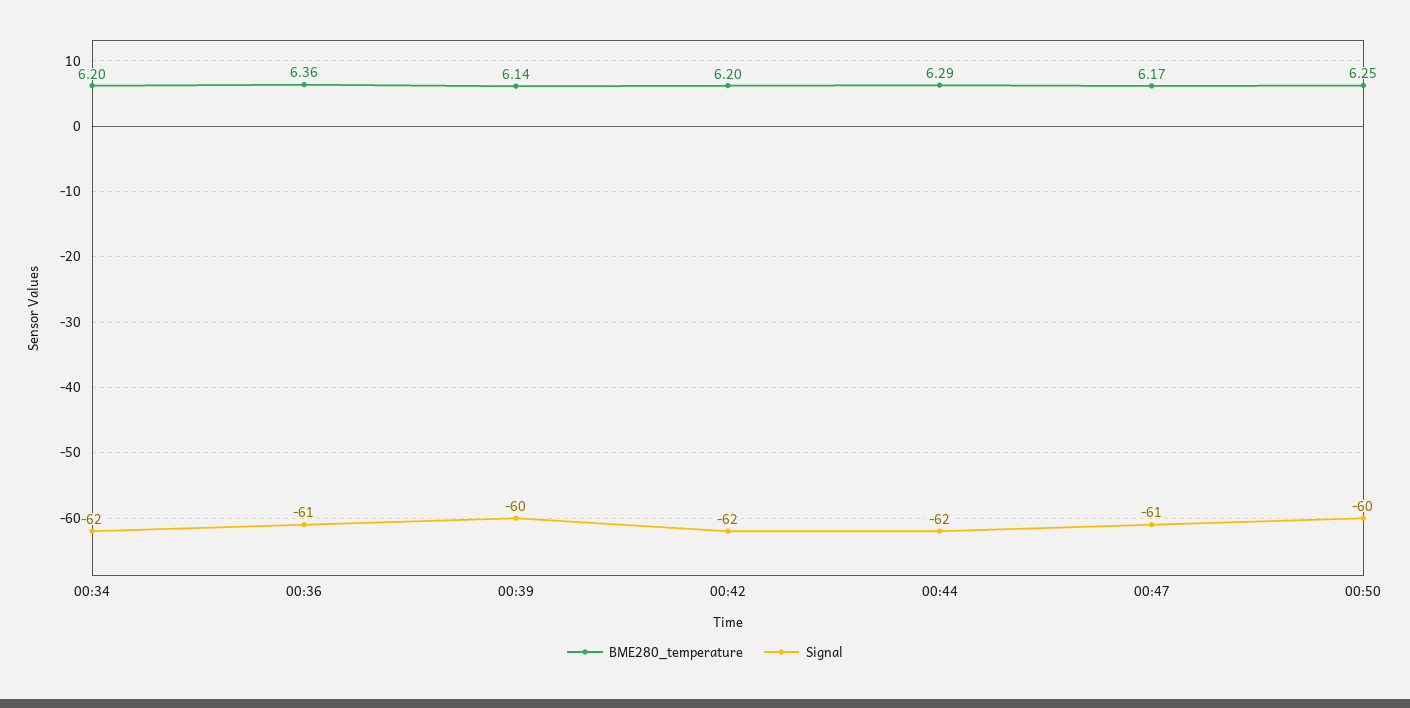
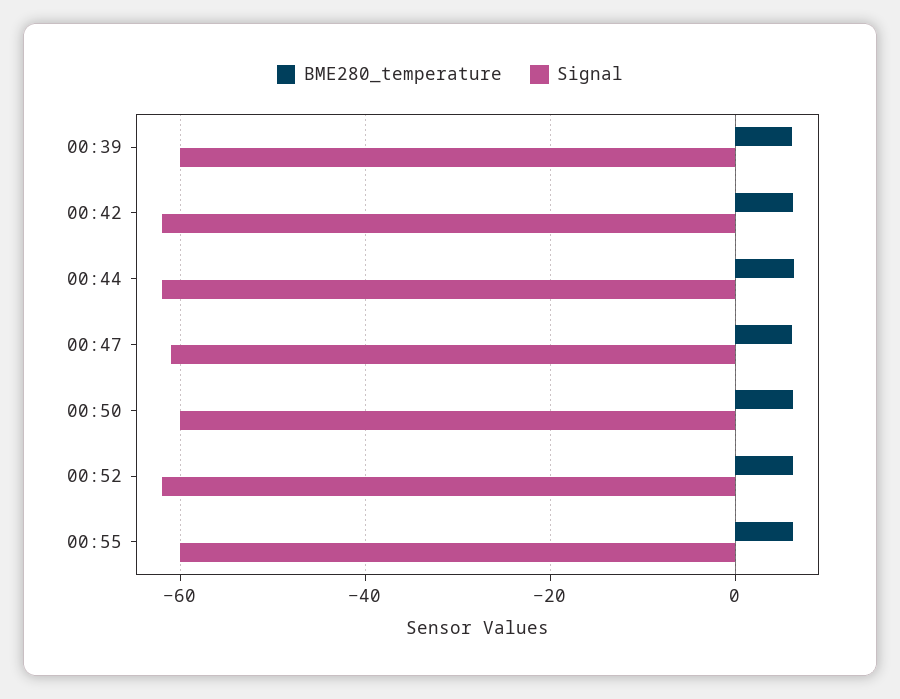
BME280_temperature, 00:34: 6.2 -> none
Signal, 00:34: -62 -> none
BME280_temperature, 00:36: 6.36 -> none
Signal, 00:36: -61 -> none
BME280_temperature, 00:52: none -> 6
Signal, 00:52: none -> -62
BME280_temperature, 00:55: none -> 6
Signal, 00:55: none -> -60

